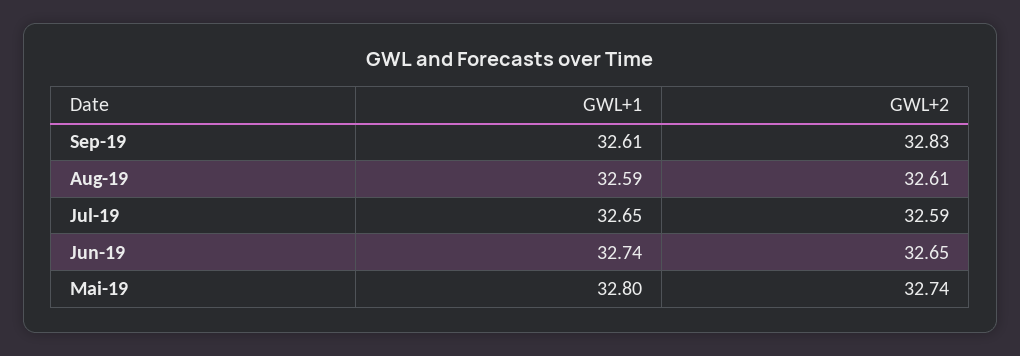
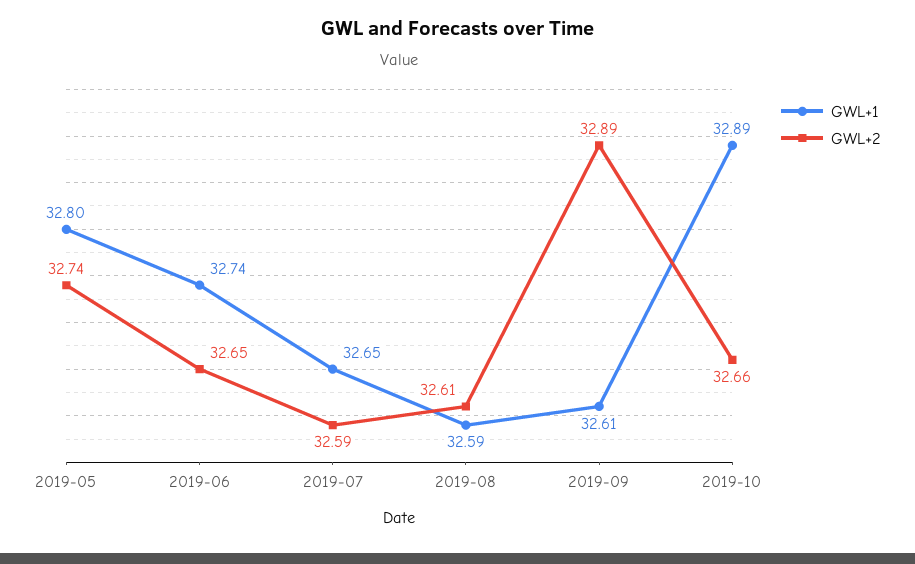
GWL+2, Sep-19: 32.83 -> 32.89
GWL+1, 2019-10: none -> 32.89
GWL+2, 2019-10: none -> 32.66

